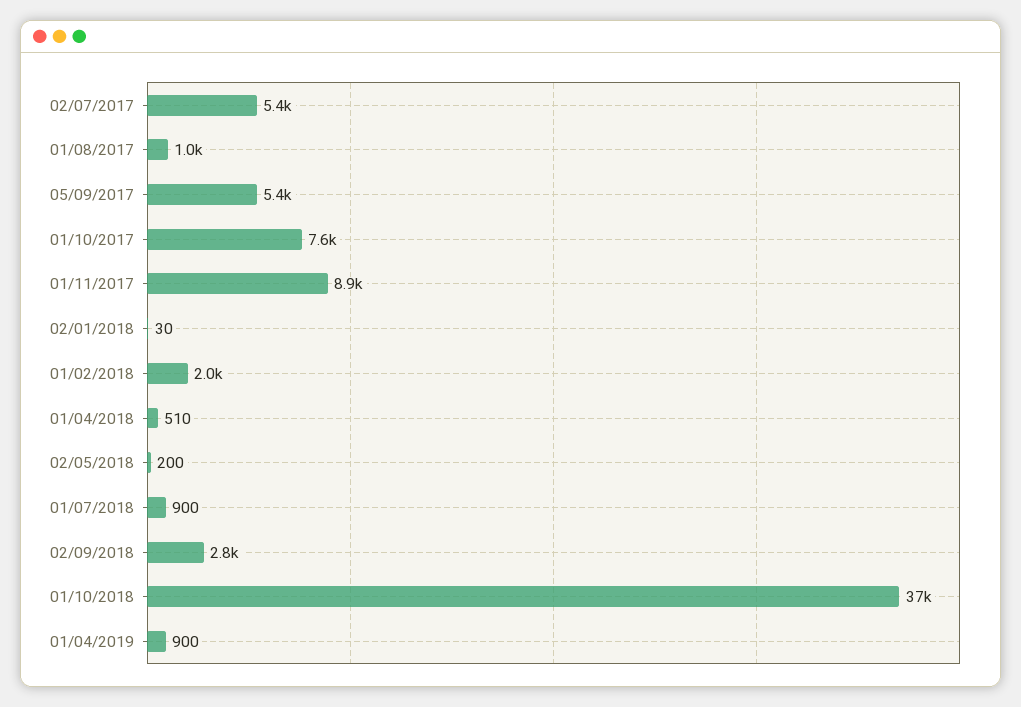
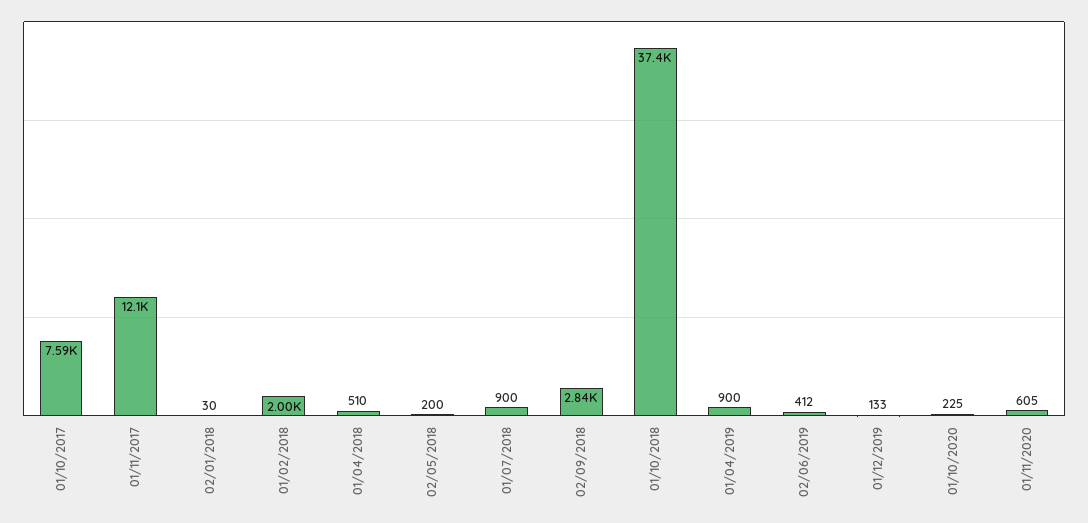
02/07/2017: 5400 -> none
01/08/2017: 1000 -> none
05/09/2017: 5400 -> none
01/11/2017: 8900 -> 12100
02/06/2019: none -> 412
01/12/2019: none -> 133
01/10/2020: none -> 225
01/11/2020: none -> 605

